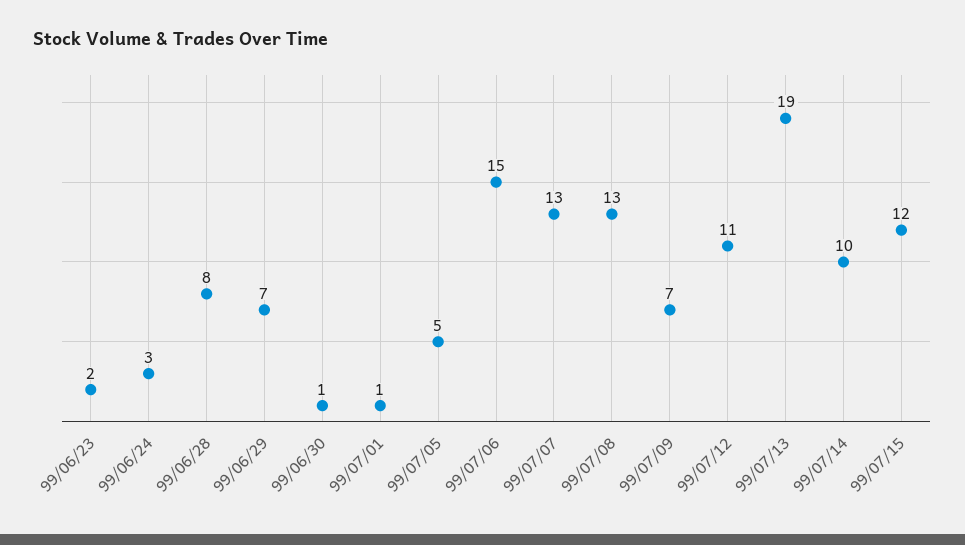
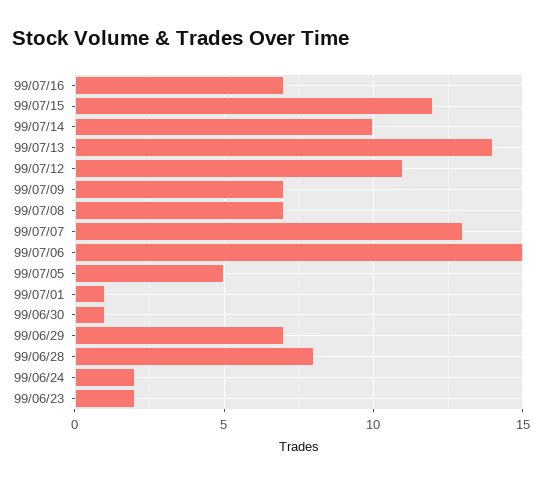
99/06/24: 3 -> 2
99/07/08: 13 -> 7
99/07/13: 19 -> 14
99/07/16: none -> 7

